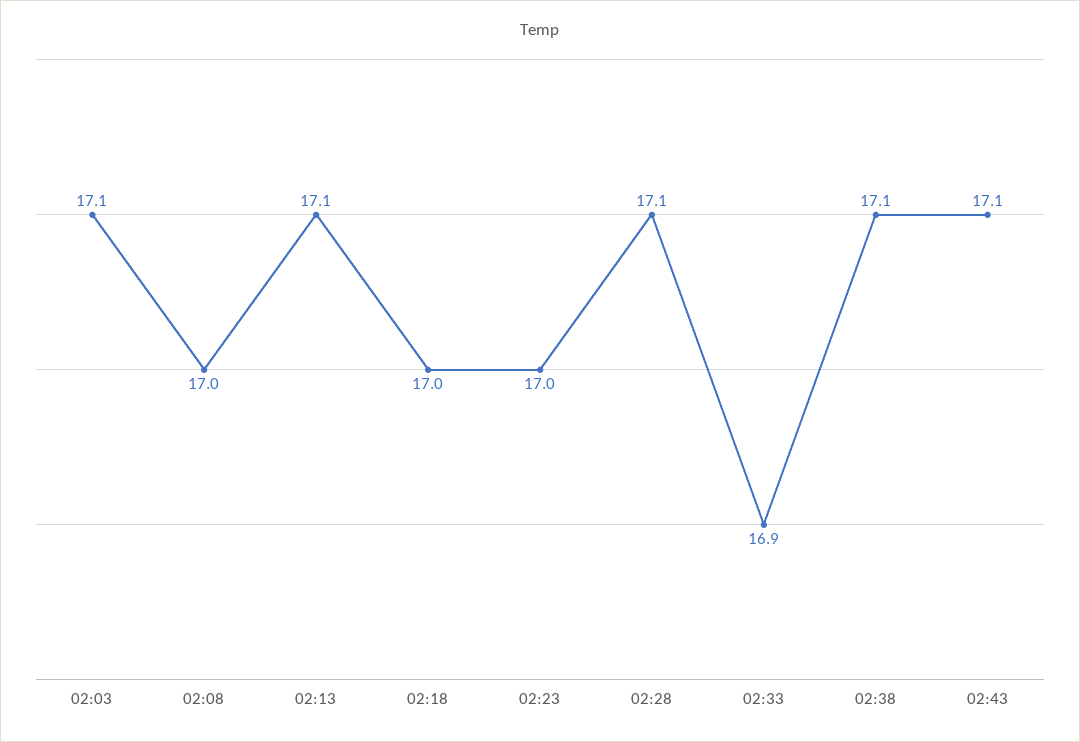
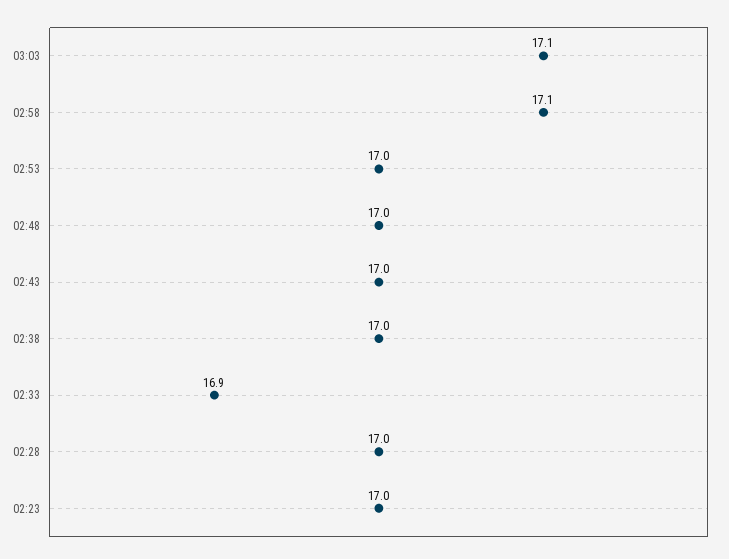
02:03: 17.1 -> none
02:08: 17 -> none
02:13: 17.1 -> none
02:18: 17 -> none
02:28: 17.1 -> 17
02:38: 17.1 -> 17
02:43: 17.1 -> 17
03:03: none -> 17.1
02:58: none -> 17.1
02:53: none -> 17
02:48: none -> 17

